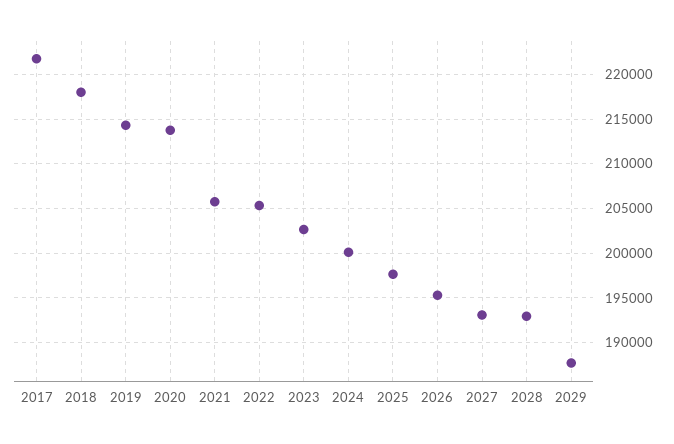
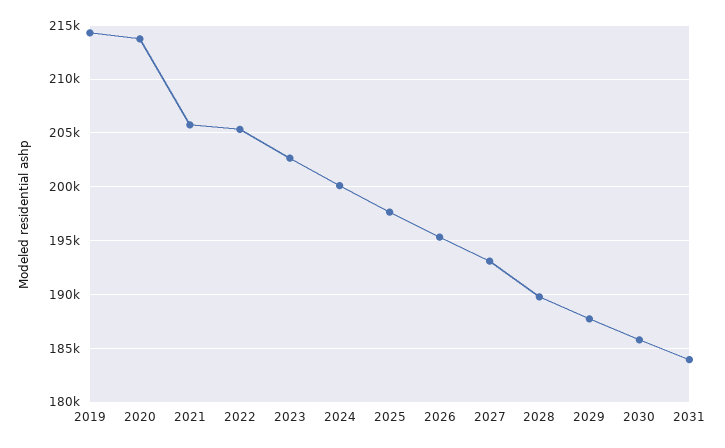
2017: 222000 -> none
2018: 218000 -> none
2028: 193000 -> 190000
2030: none -> 186000
2031: none -> 184000

